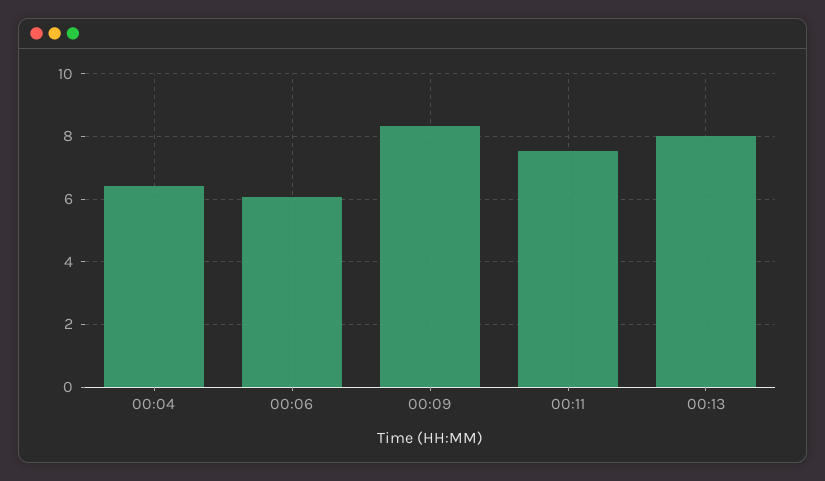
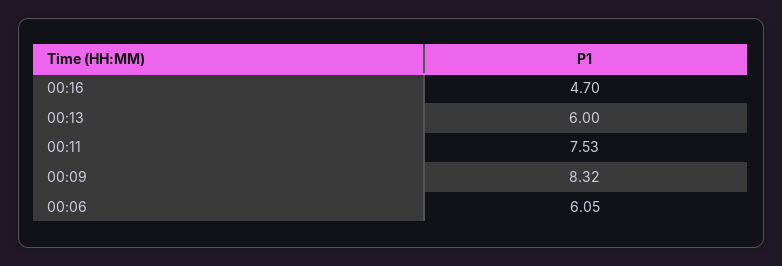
00:04: 6.4 -> none
00:13: 8 -> 6
00:16: none -> 4.7

